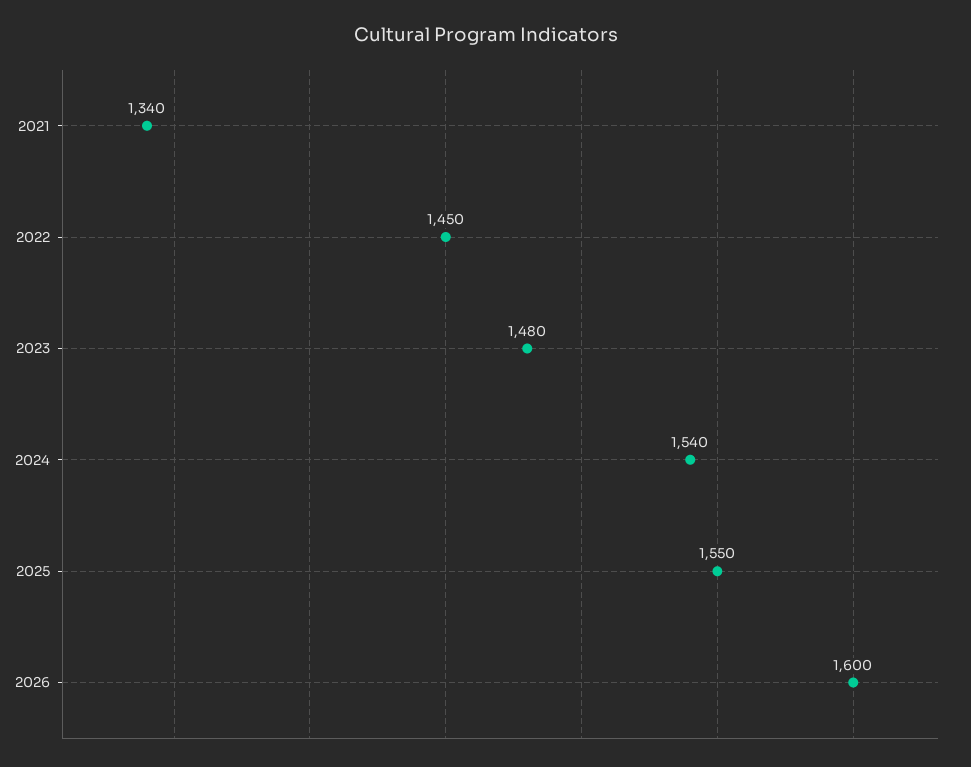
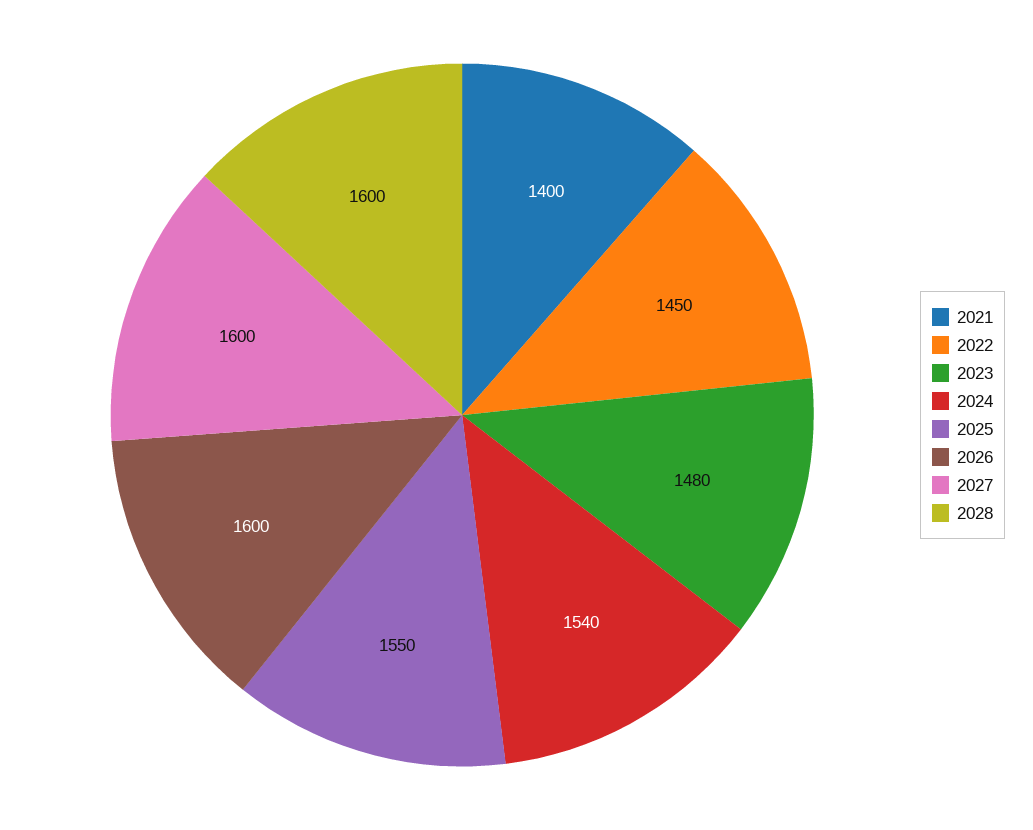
2021: 1340 -> 1400
2027: none -> 1600
2028: none -> 1600

